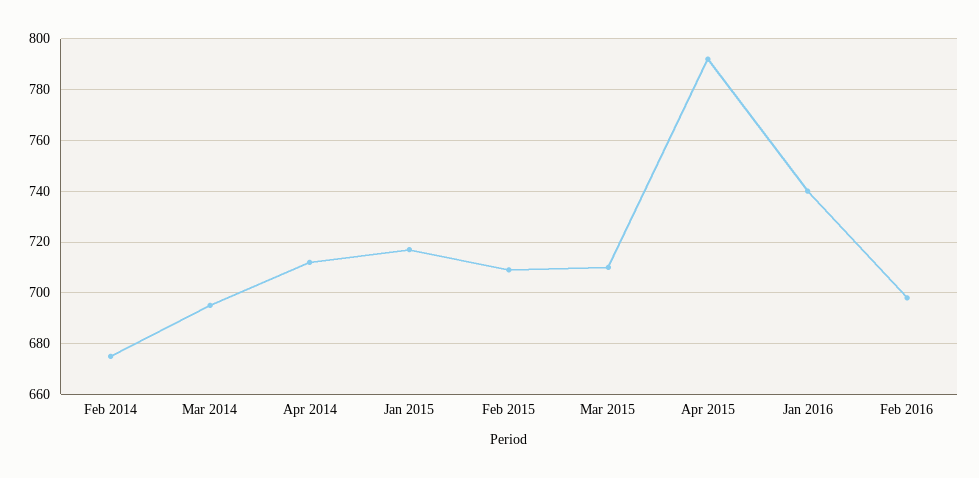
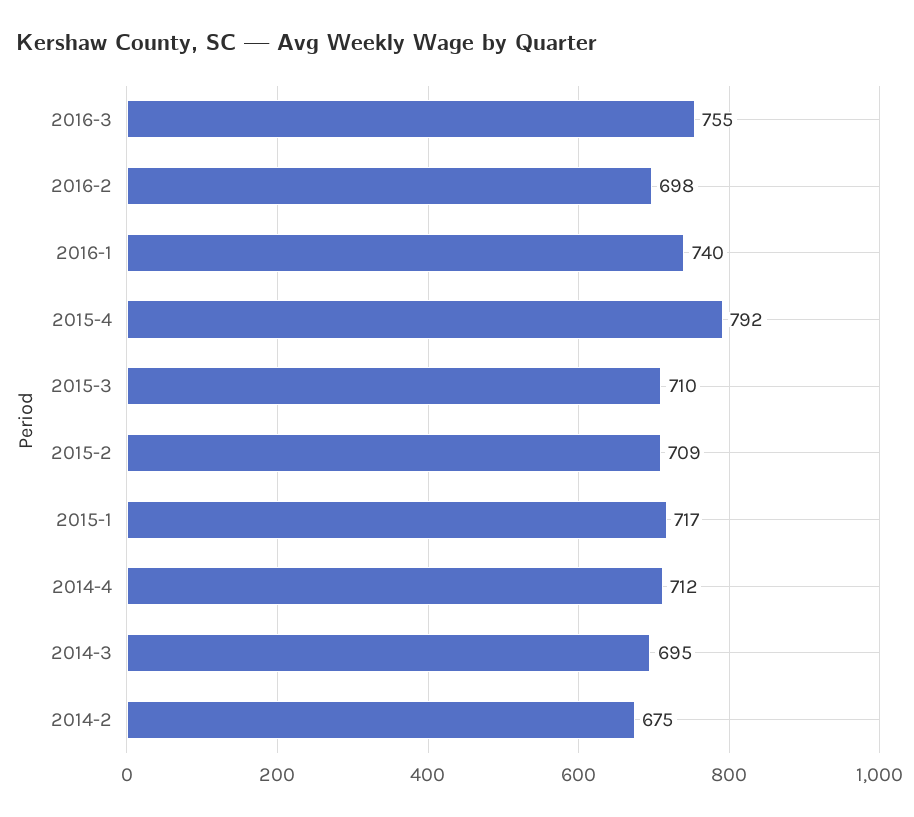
2016-3: none -> 755

